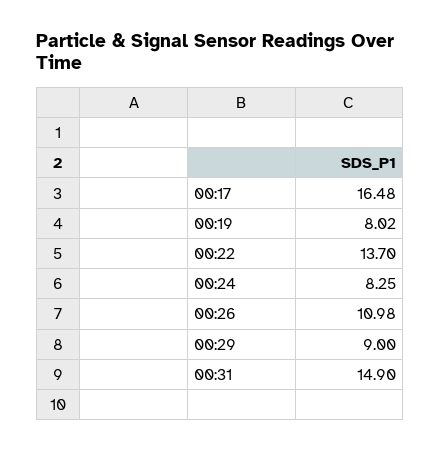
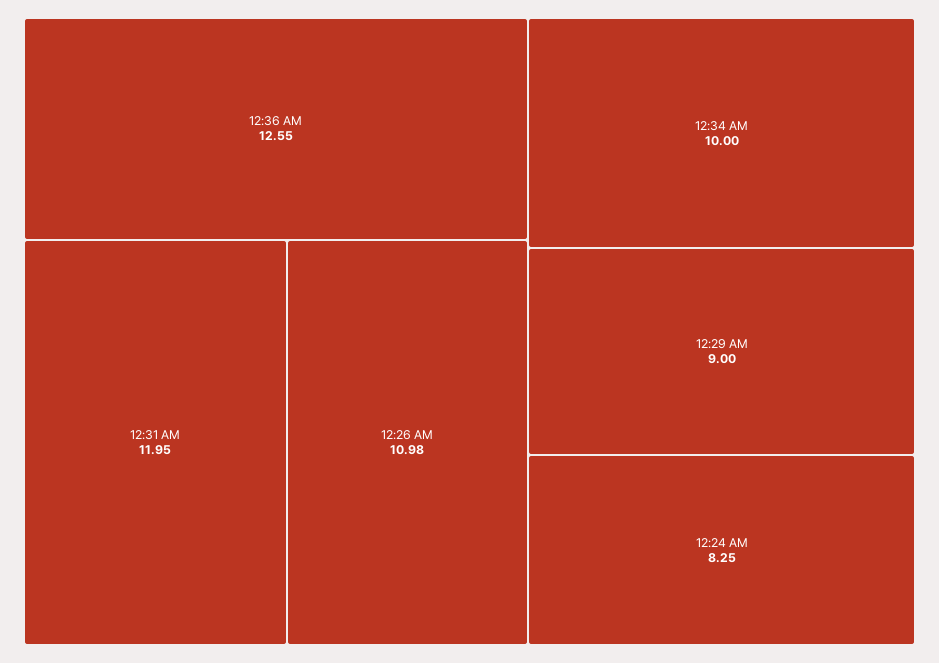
00:17: 16.48 -> none
00:19: 8.02 -> none
00:22: 13.7 -> none
00:31: 14.9 -> 11.95
12:36 AM: none -> 12.55
12:34 AM: none -> 10

